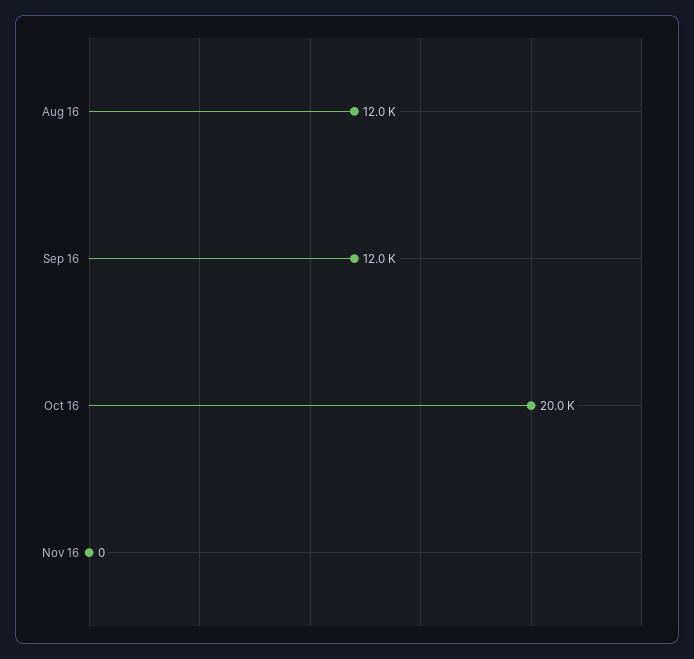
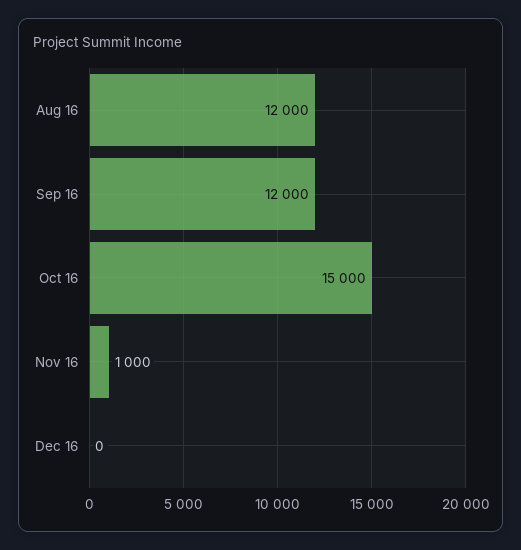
Oct 16: 20000 -> 15000
Nov 16: 0 -> 1000
Dec 16: none -> 0

